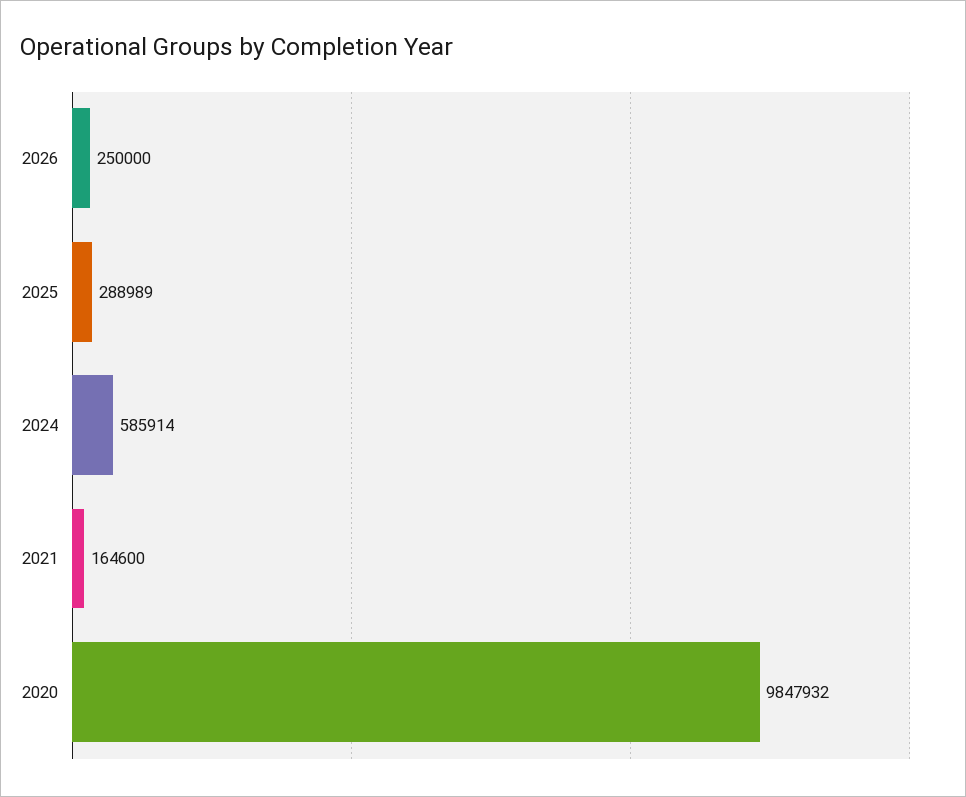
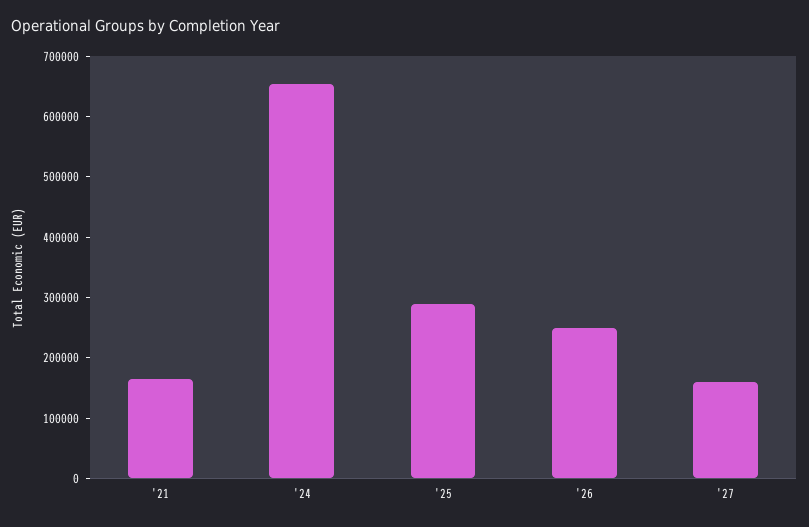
2024: 585914 -> 660000
2020: 9847932 -> none
'27: none -> 160000

